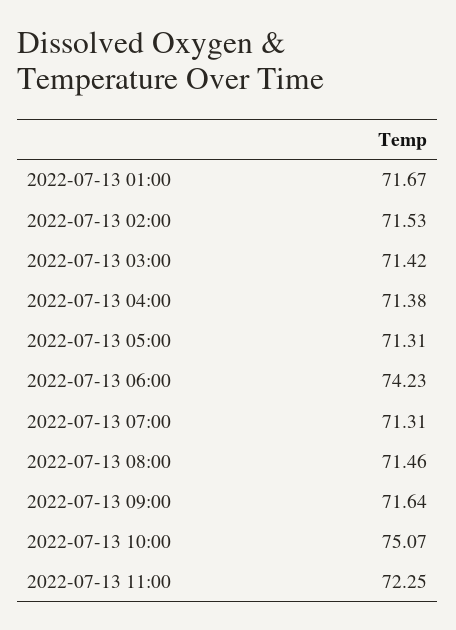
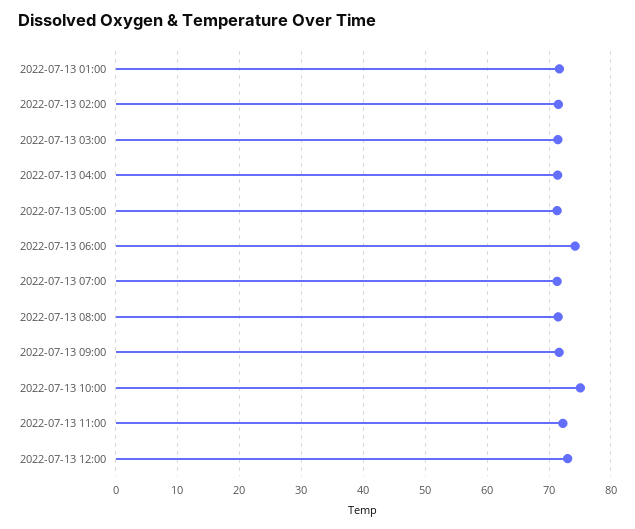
2022-07-13 12:00: none -> 73

